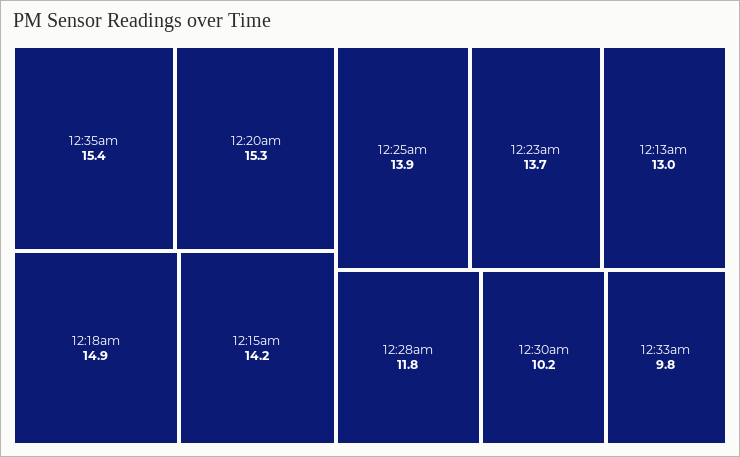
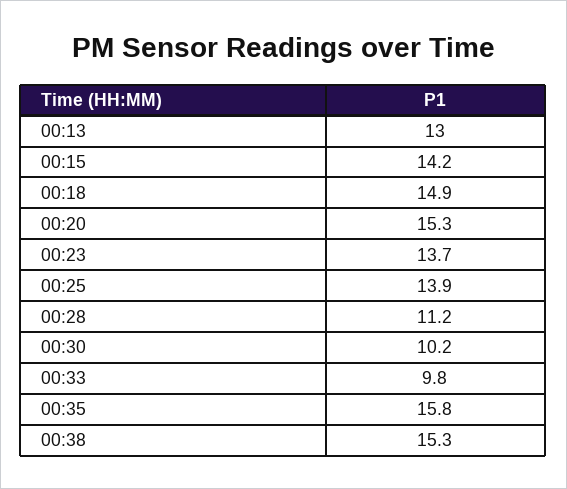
12:35am: 15.4 -> 15.8
12:28am: 11.8 -> 11.2
00:38: none -> 15.3

